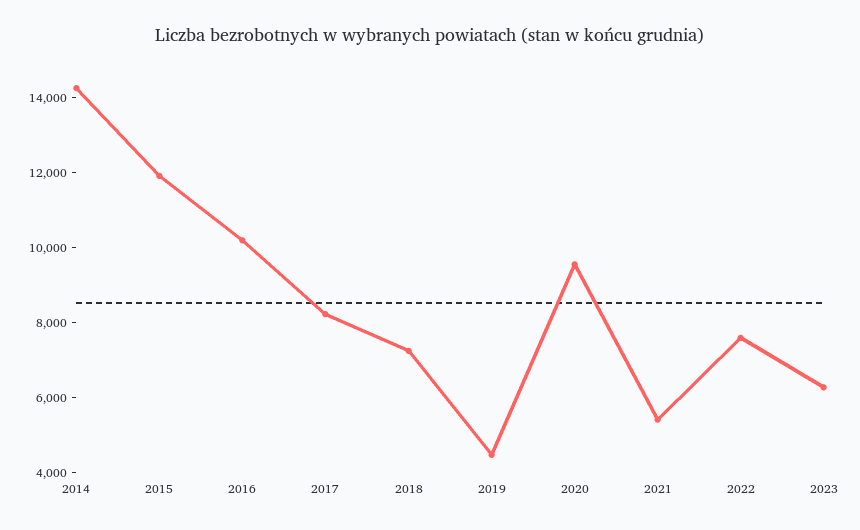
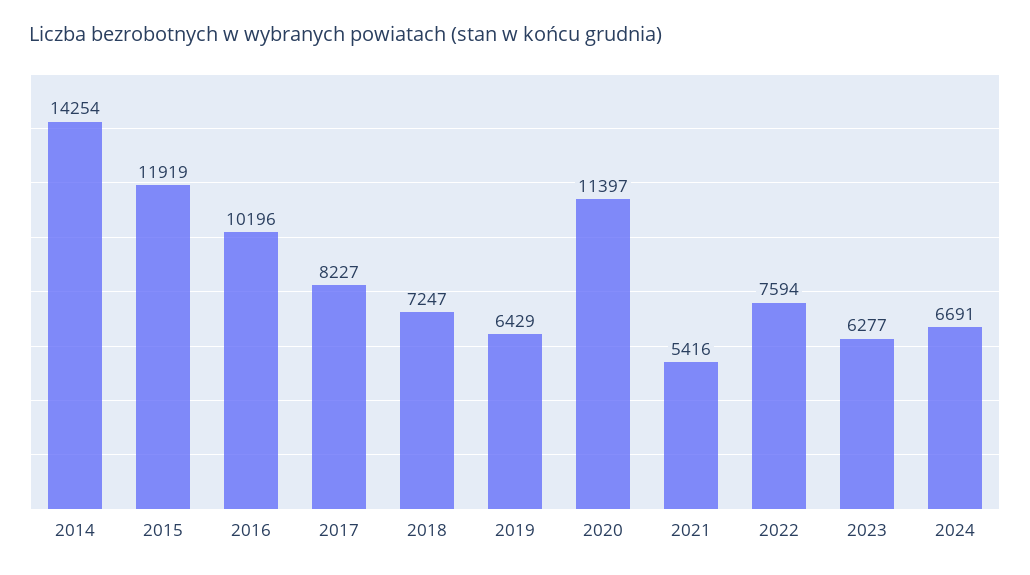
2019: 4500 -> 6429
2020: 9500 -> 11397
2024: none -> 6691

